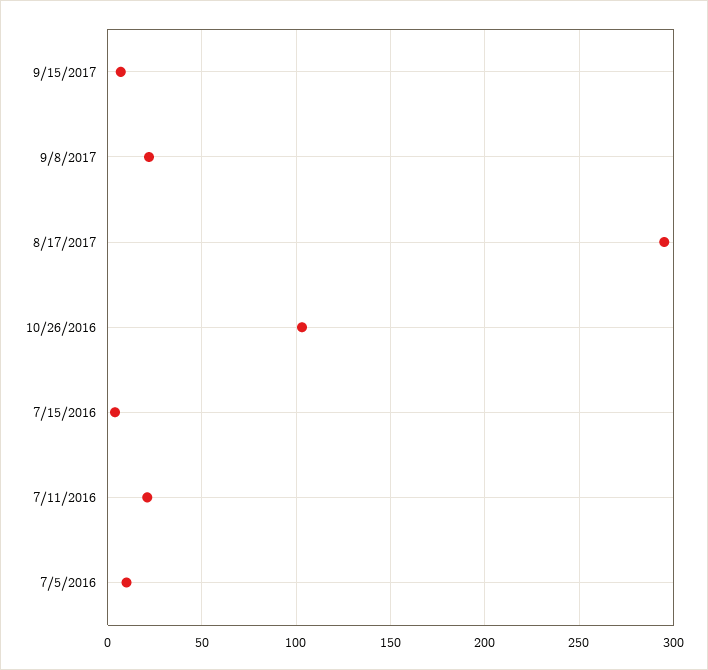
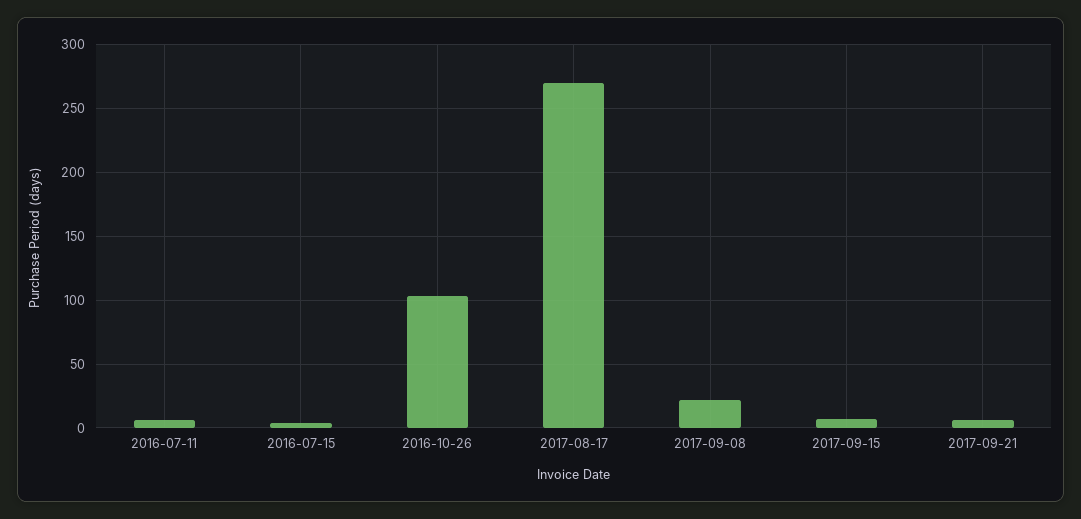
8/17/2017: 295 -> 270
7/11/2016: 20 -> 5
7/5/2016: 10 -> none
2017-09-21: none -> 5

